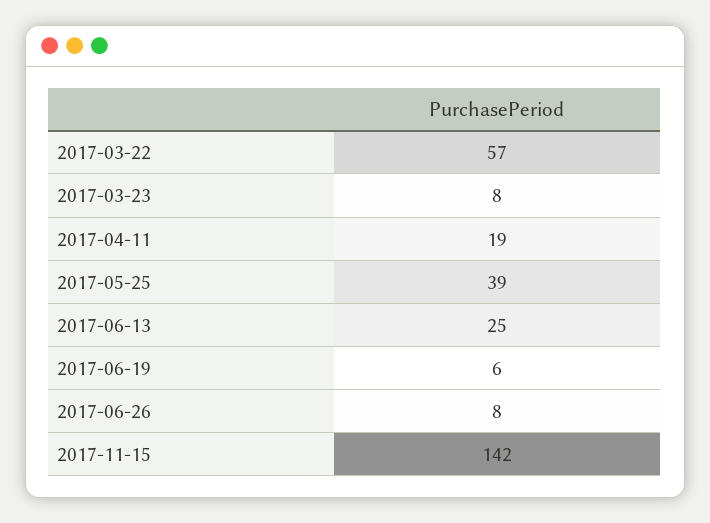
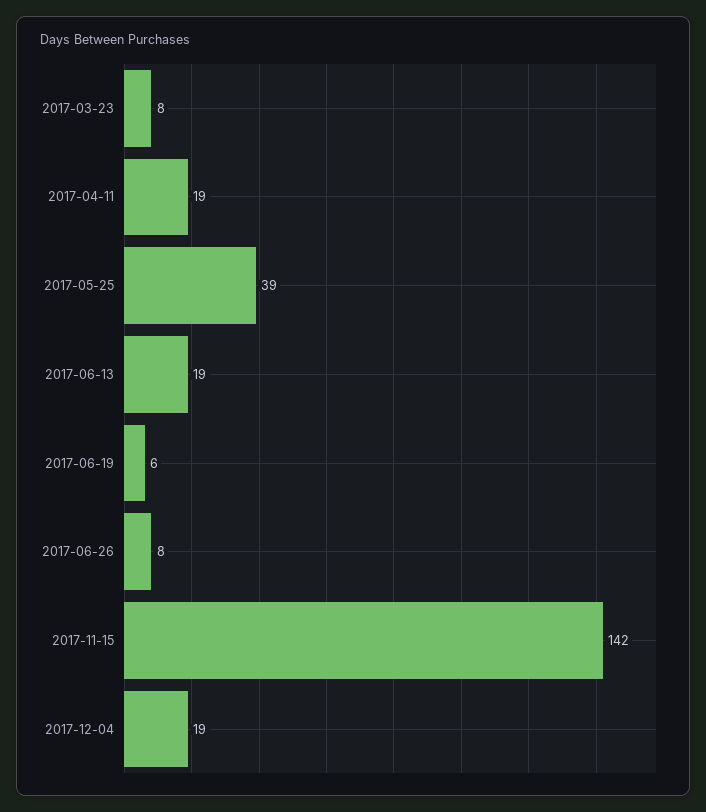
2017-03-22: 57 -> none
2017-06-13: 25 -> 19
2017-12-04: none -> 19

